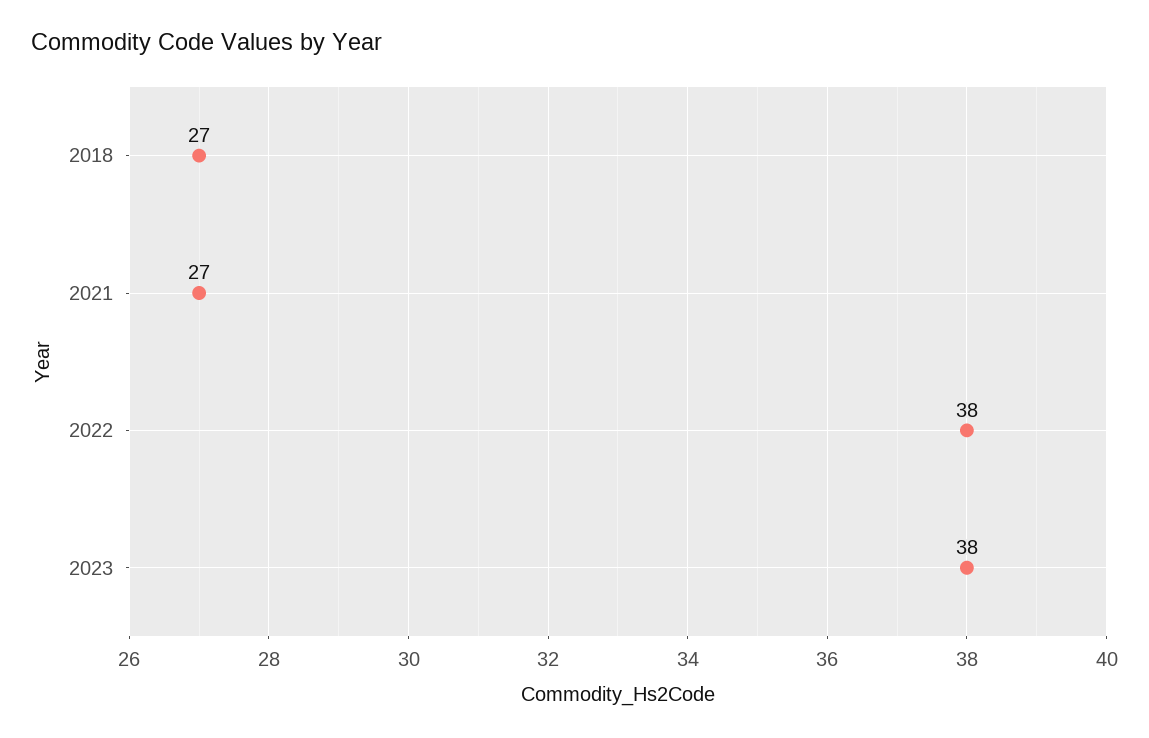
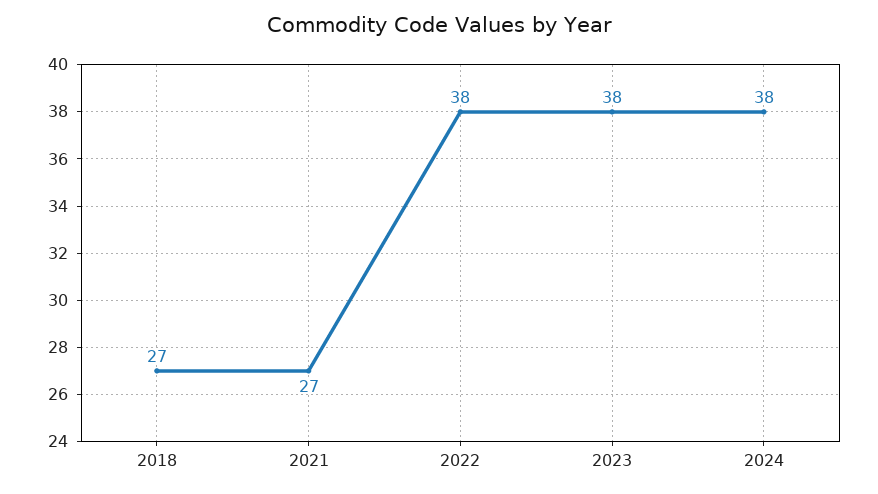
2024: none -> 38

